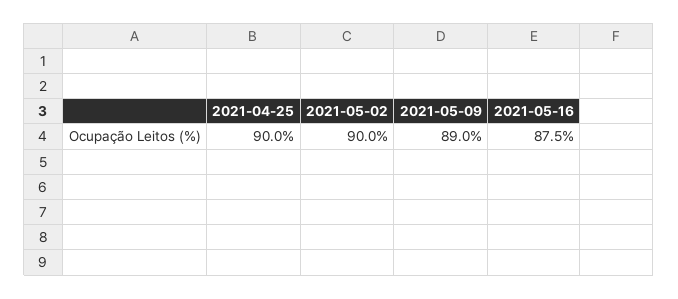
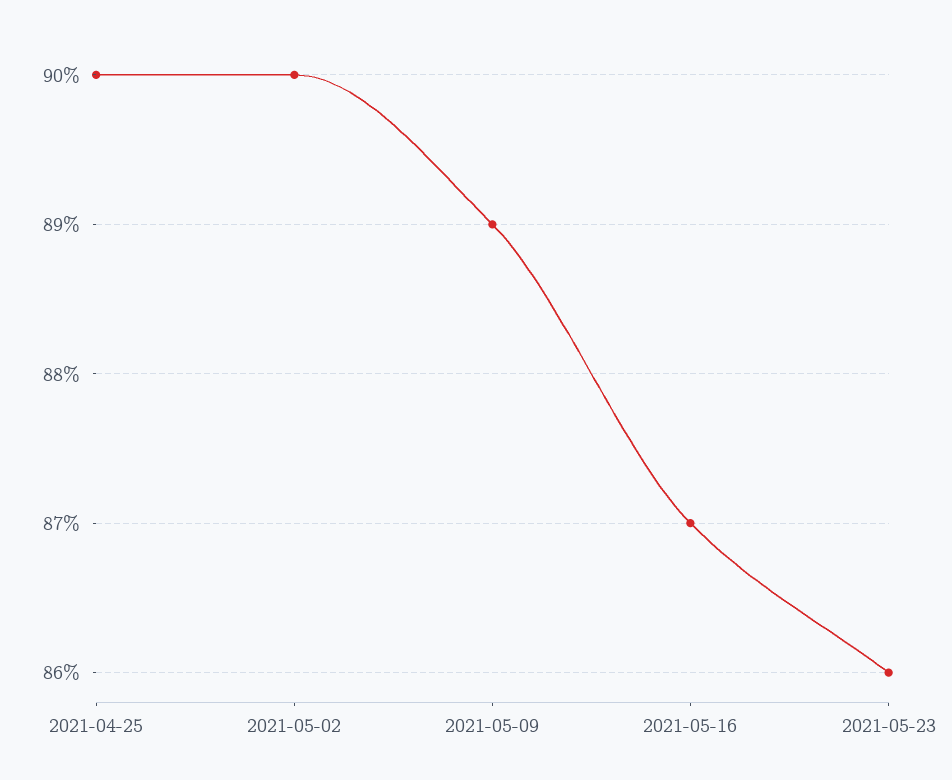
2021-05-16: 87.5 -> 87
2021-05-23: none -> 86

